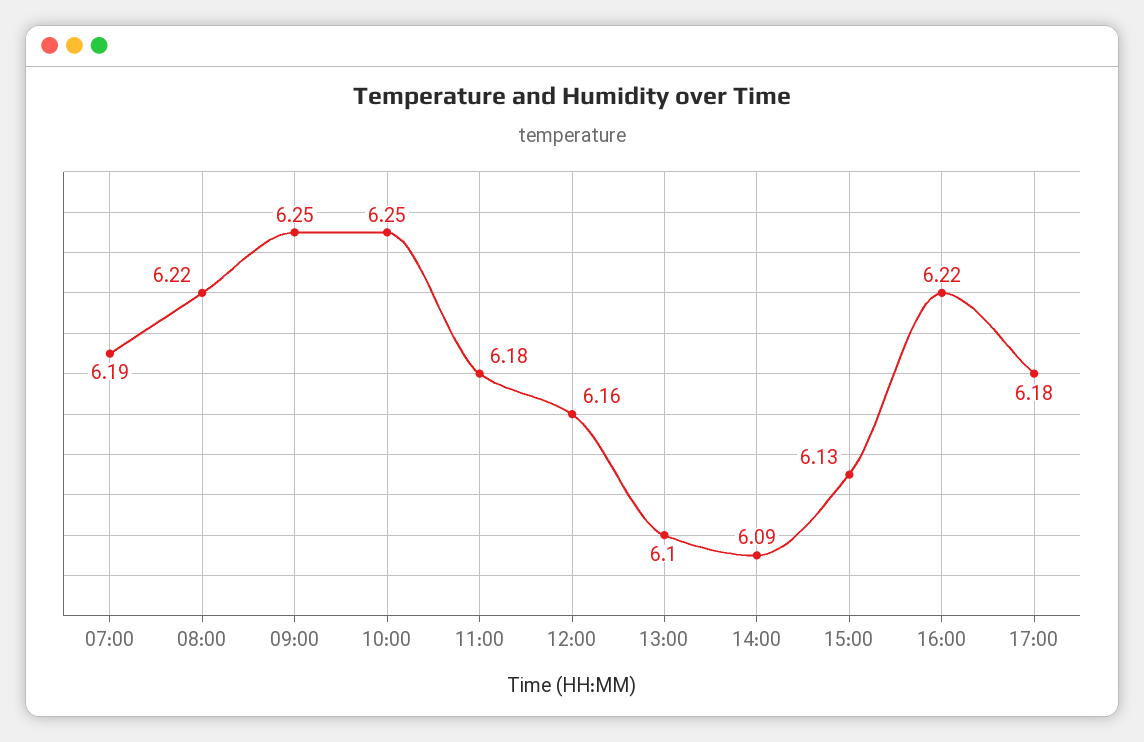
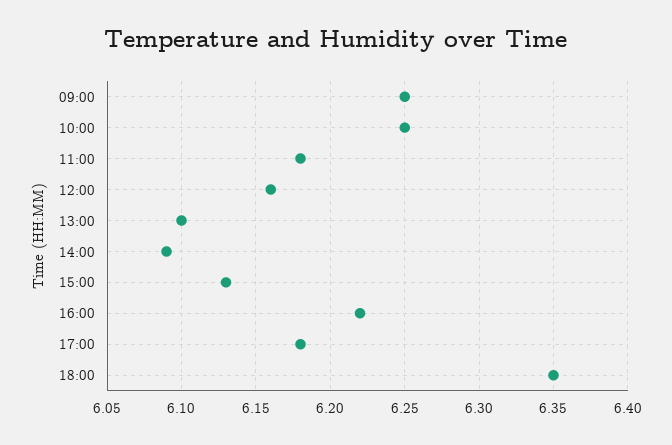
07:00: 6.19 -> none
08:00: 6.22 -> none
18:00: none -> 6.35

